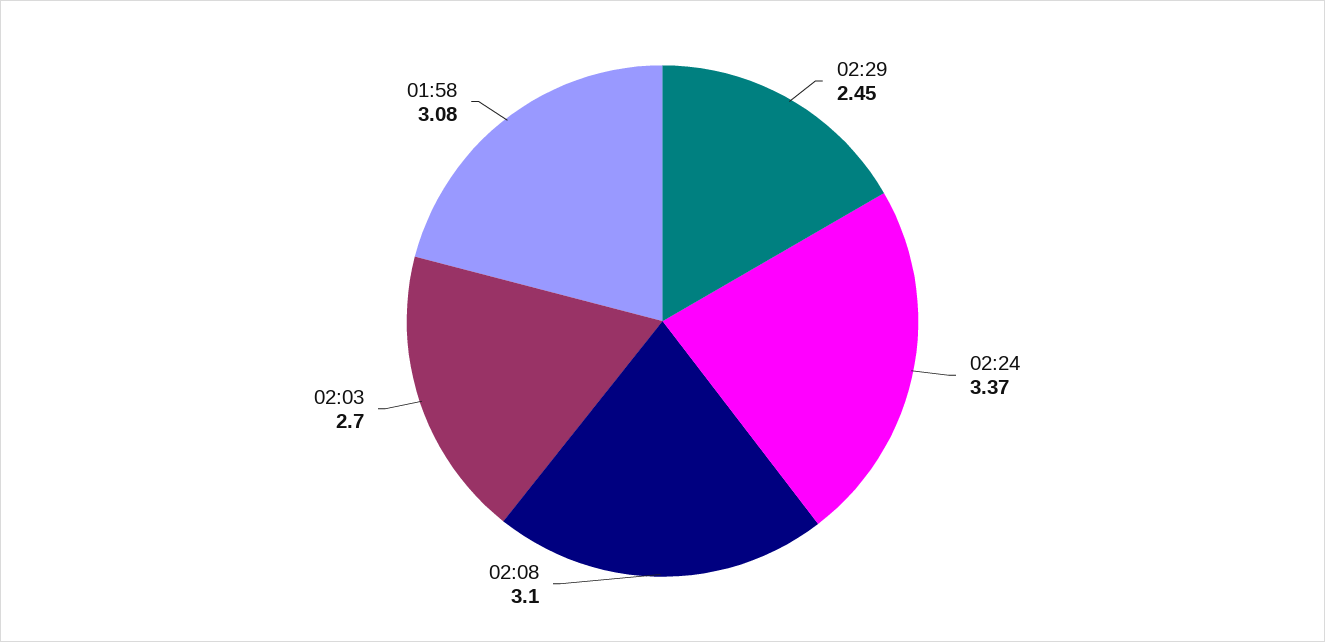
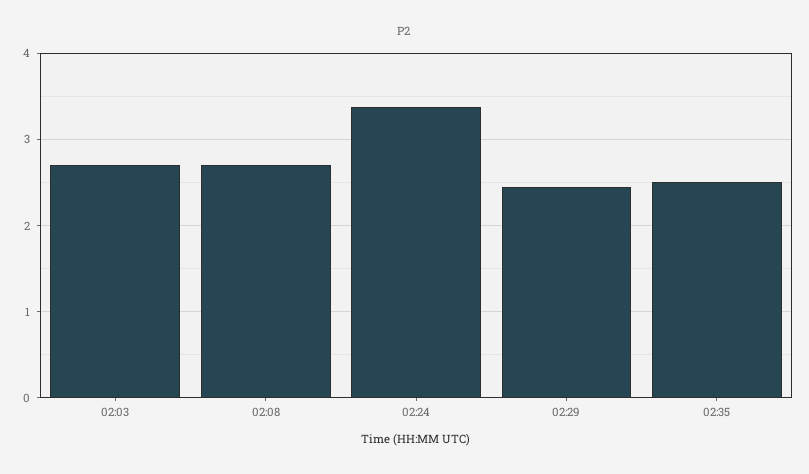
02:08: 3.1 -> 2.7
01:58: 3.08 -> none
02:35: none -> 2.5

